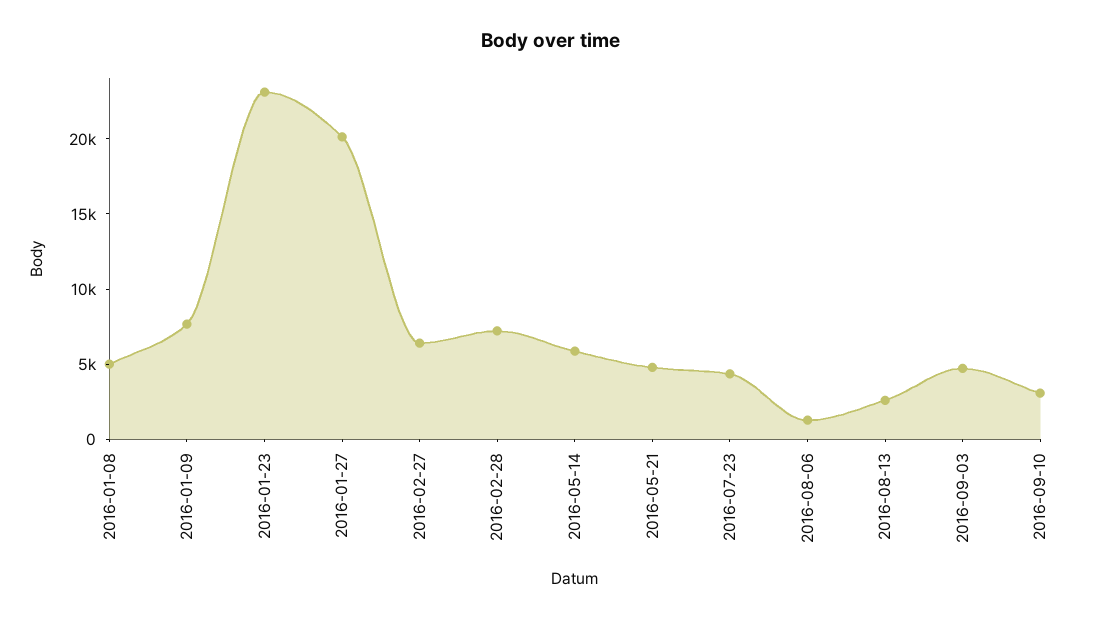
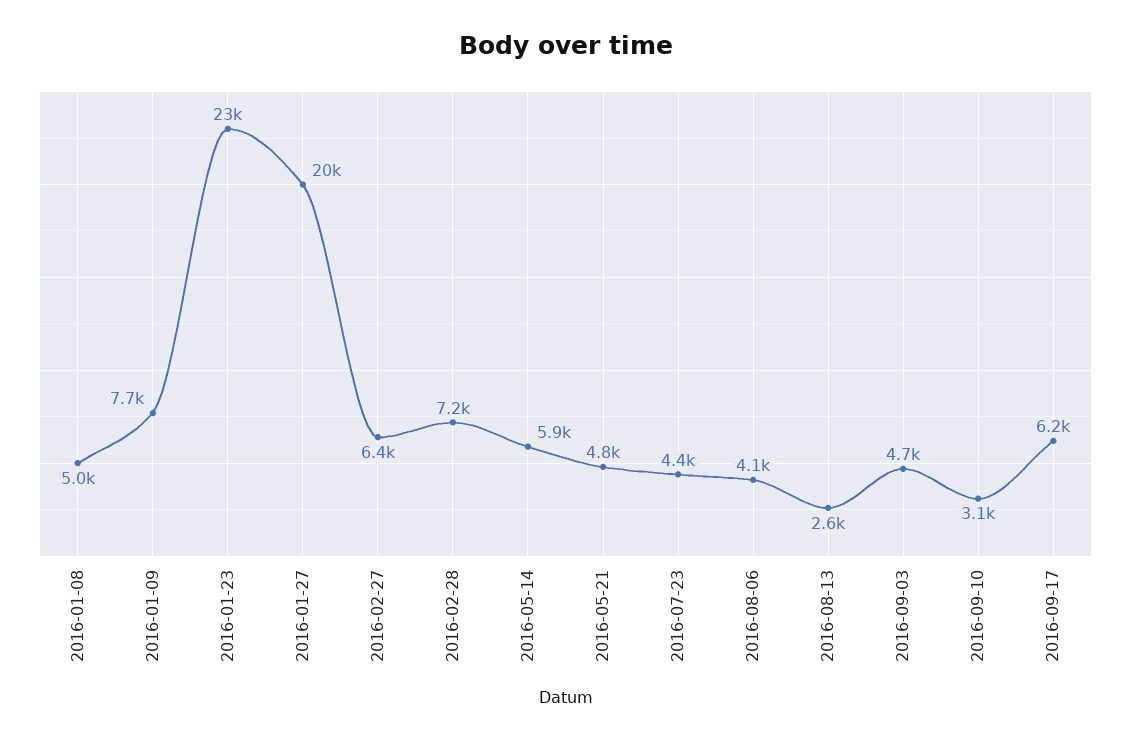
2016-08-06: 1000 -> 4100
2016-09-17: none -> 6200

